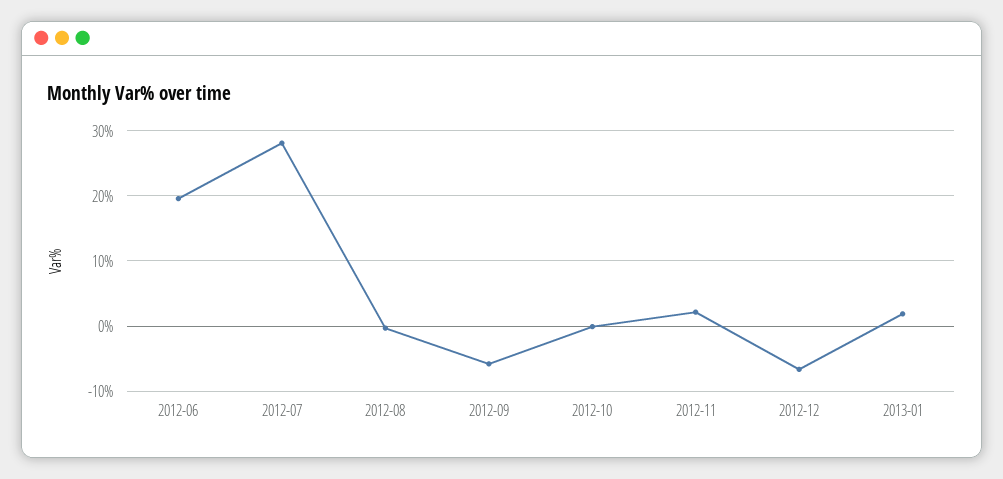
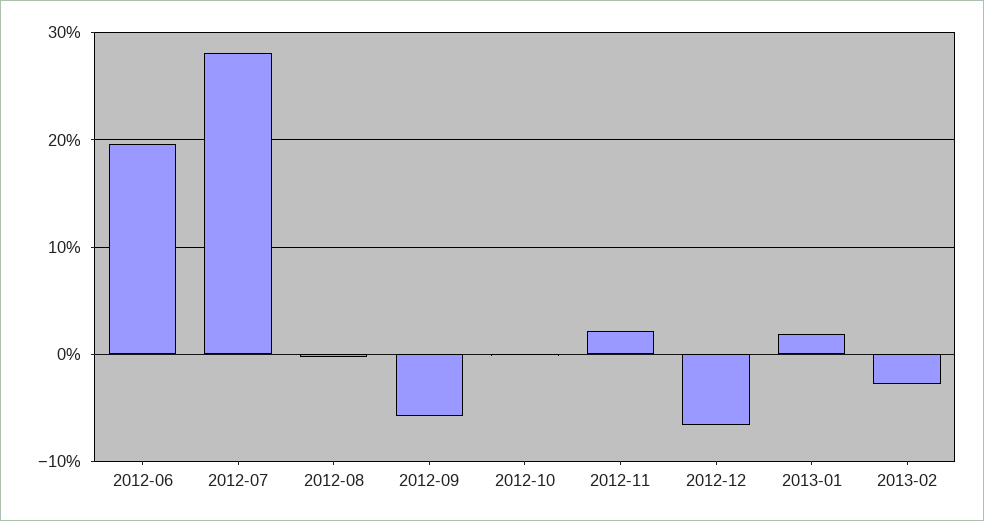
2013-02: none -> -3

